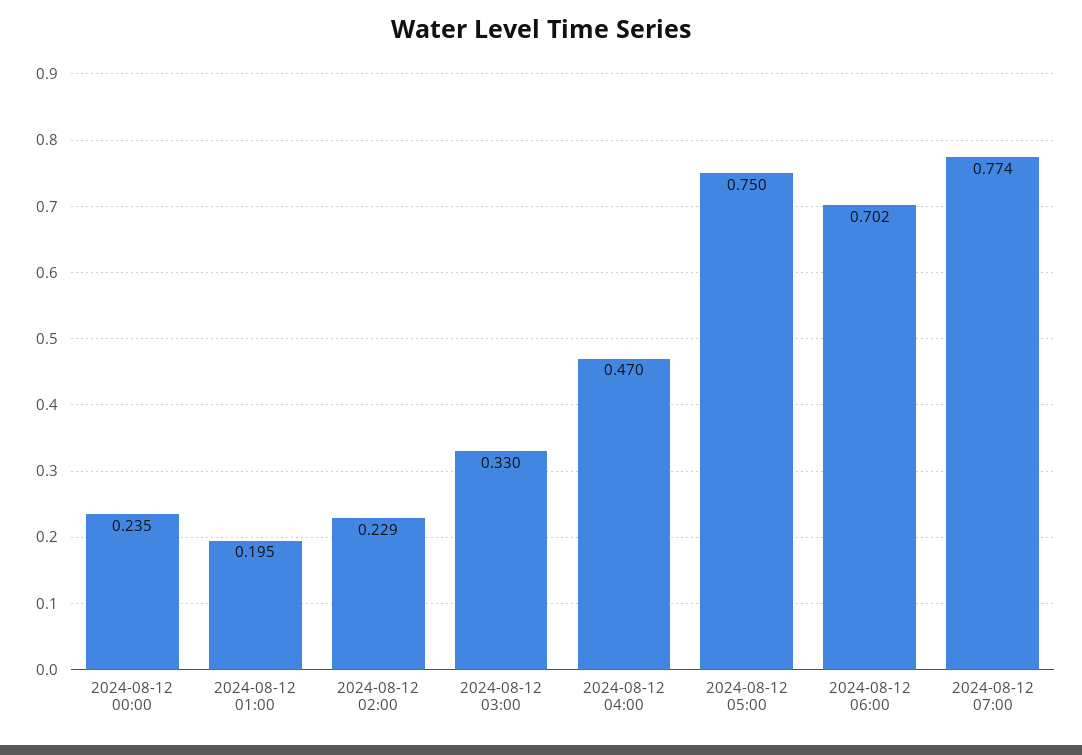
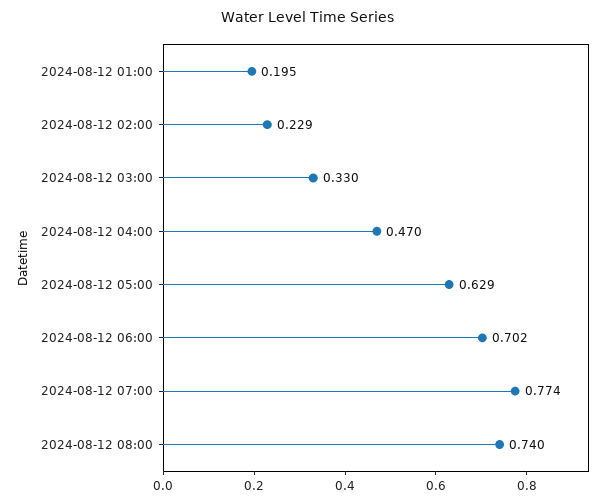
2024-08-12 00:00: 0.235 -> none
2024-08-12 05:00: 0.75 -> 0.629
2024-08-12 08:00: none -> 0.74

